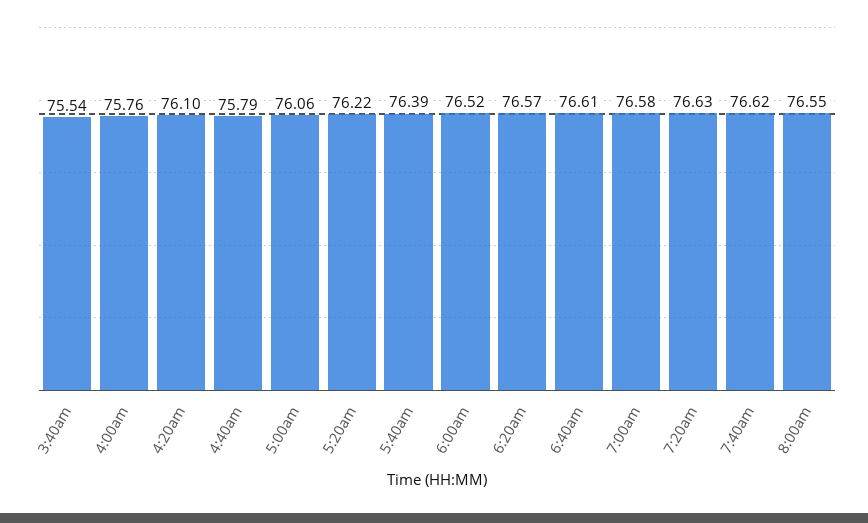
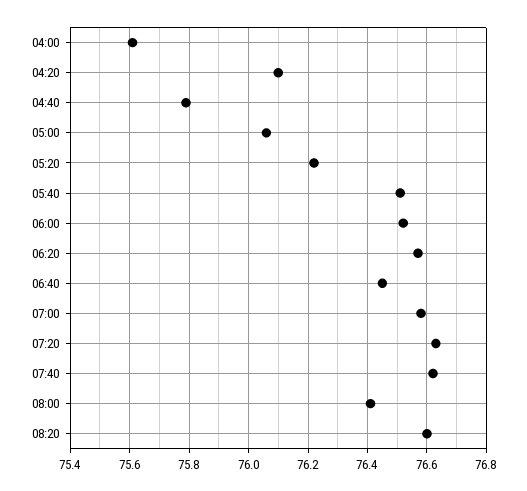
3:40am: 75.54 -> none
4:00am: 75.76 -> 75.6
5:40am: 76.39 -> 76.5
6:40am: 76.61 -> 76.45
8:00am: 76.55 -> 76.4
08:20: none -> 76.6

